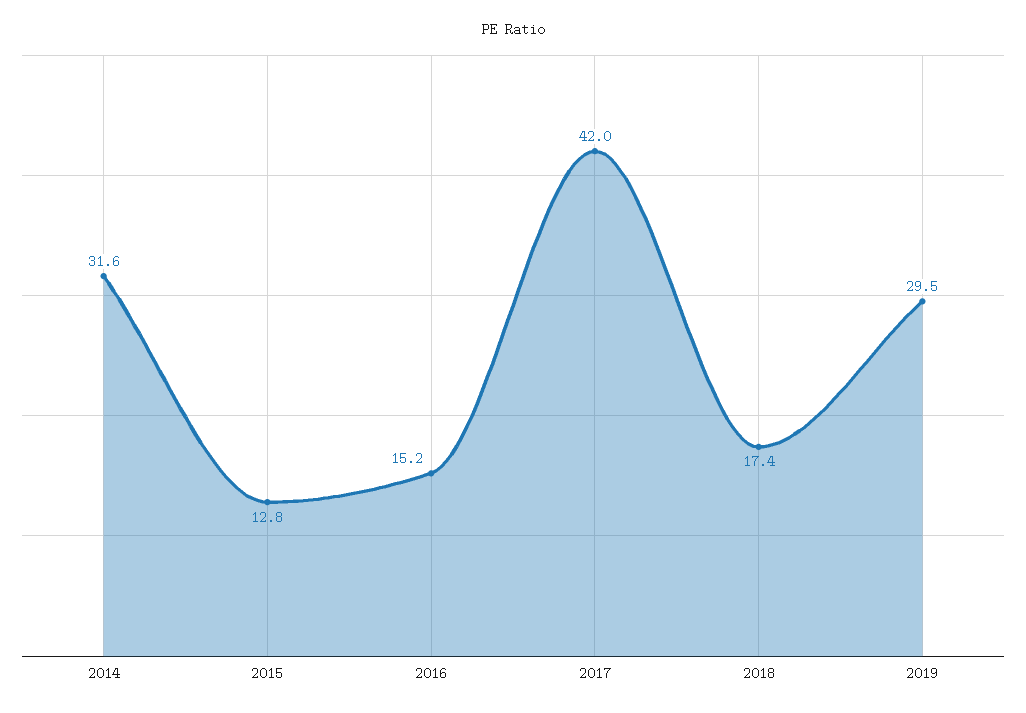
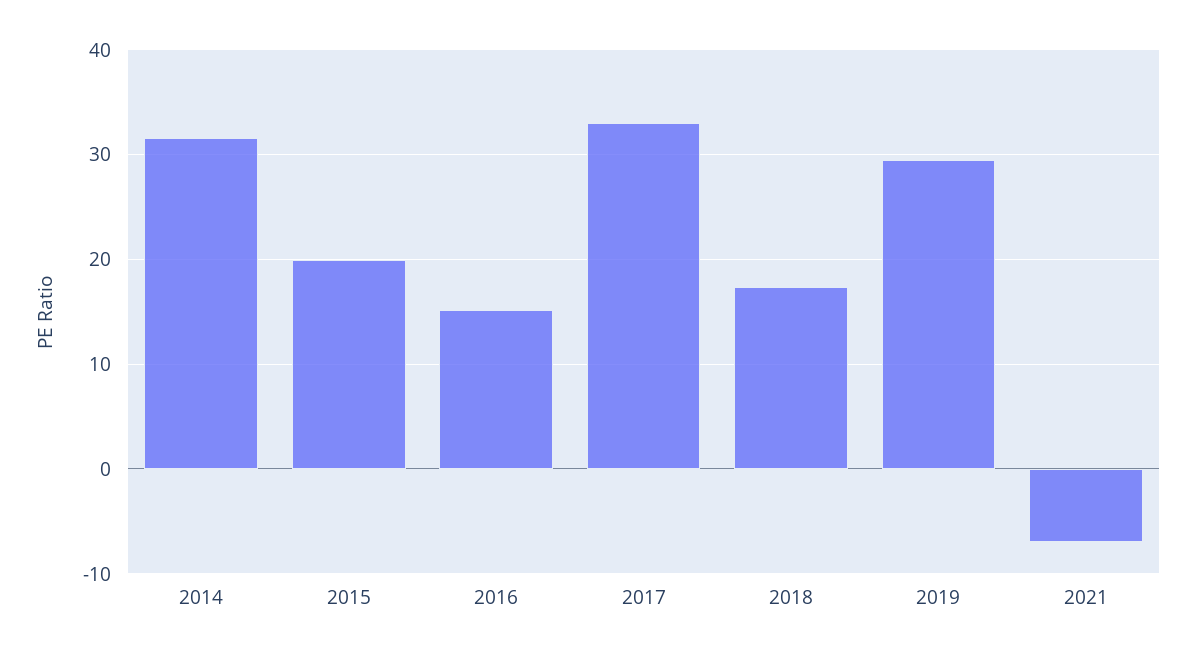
2015: 12.8 -> 20
2017: 42 -> 33
2021: none -> -7

